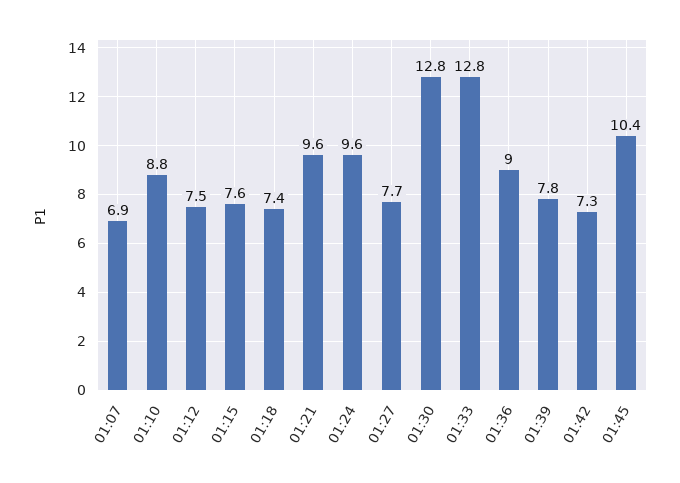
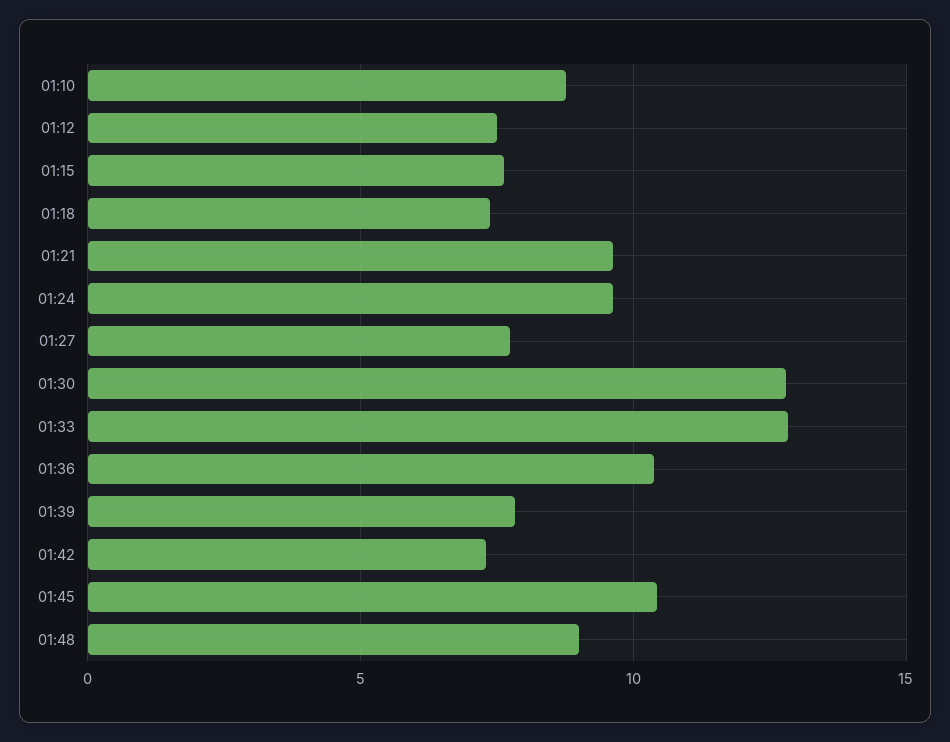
01:07: 6.9 -> none
01:36: 9 -> 10.5
01:48: none -> 9

